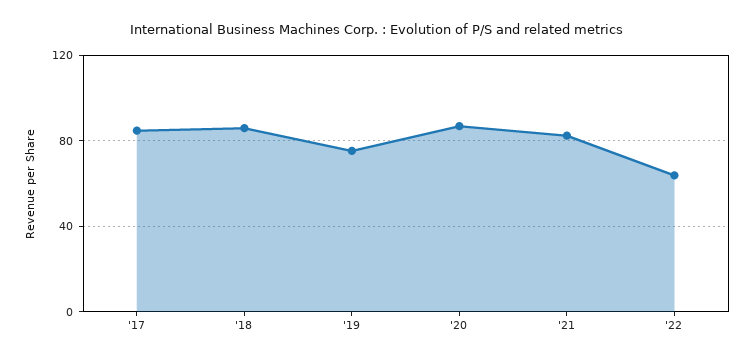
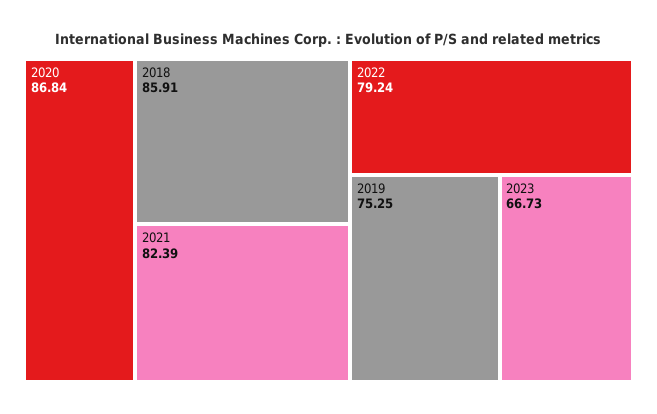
'17: 85 -> none
'22: 65 -> 79.24
2023: none -> 66.73

